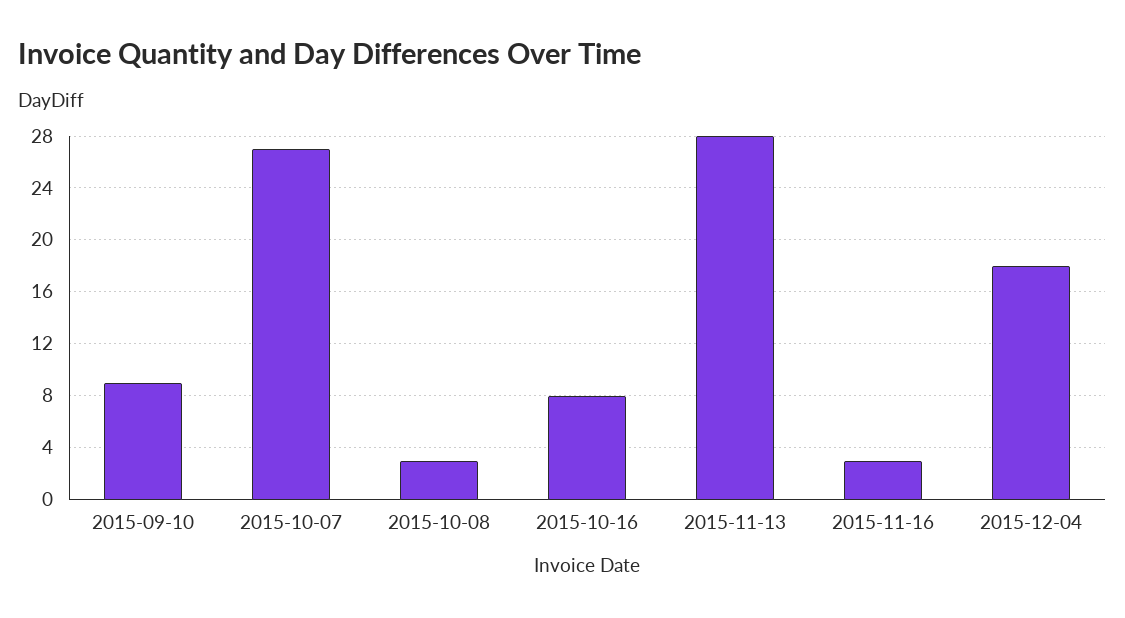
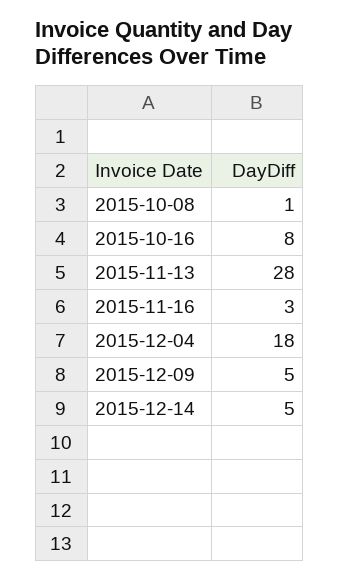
2015-09-10: 9 -> none
2015-10-07: 27 -> none
2015-10-08: 3 -> 1
2015-12-09: none -> 5
2015-12-14: none -> 5

